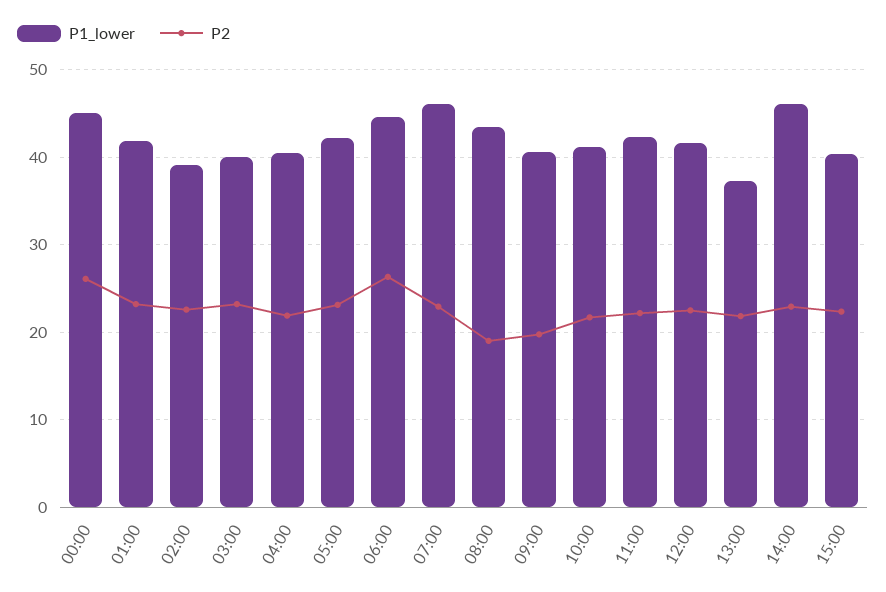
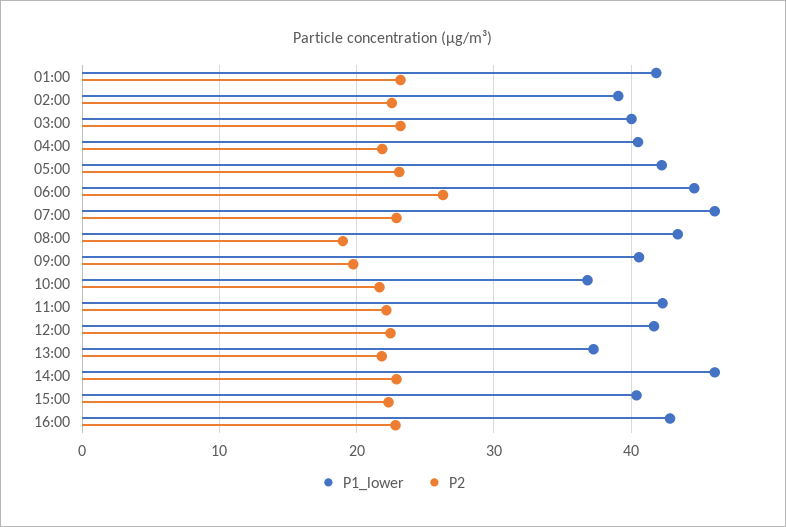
P1_lower, 00:00: 45 -> none
P2, 00:00: 26 -> none
P1_lower, 10:00: 41 -> 37
P1_lower, 16:00: none -> 43
P2, 16:00: none -> 23

